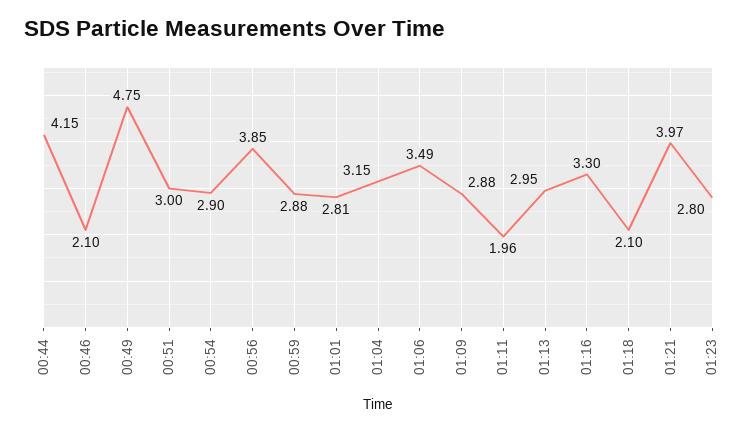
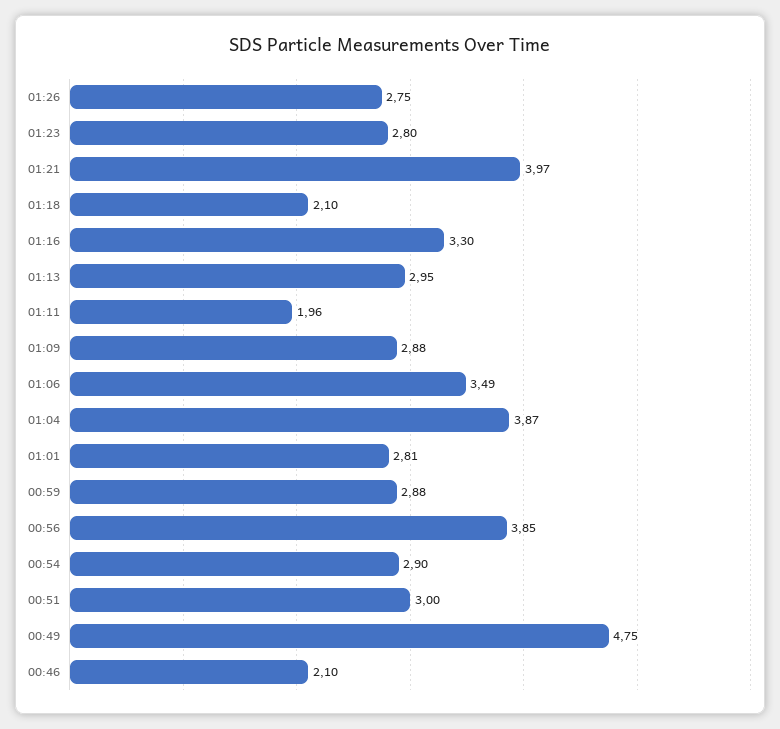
00:44: 4.15 -> none
01:04: 3.15 -> 3.87
01:26: none -> 2.75

